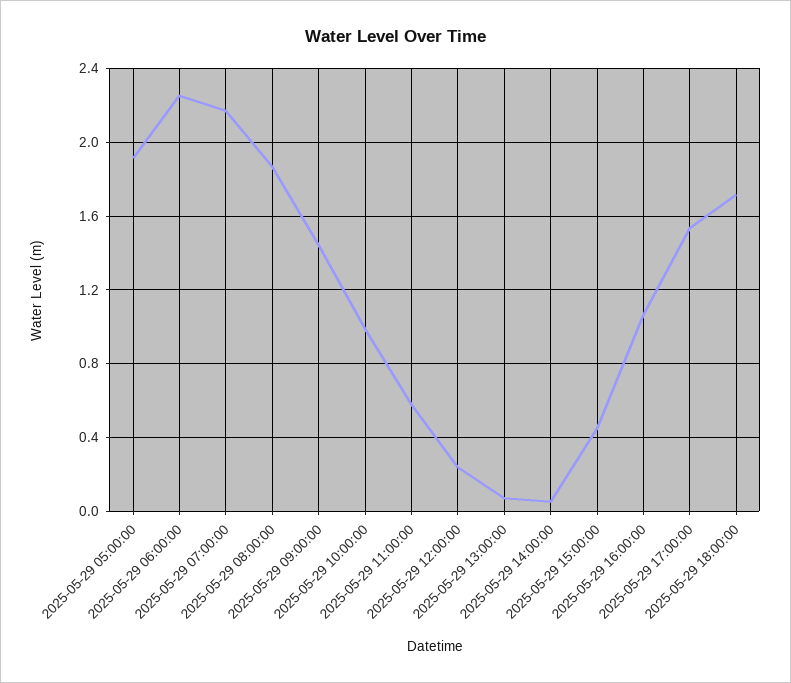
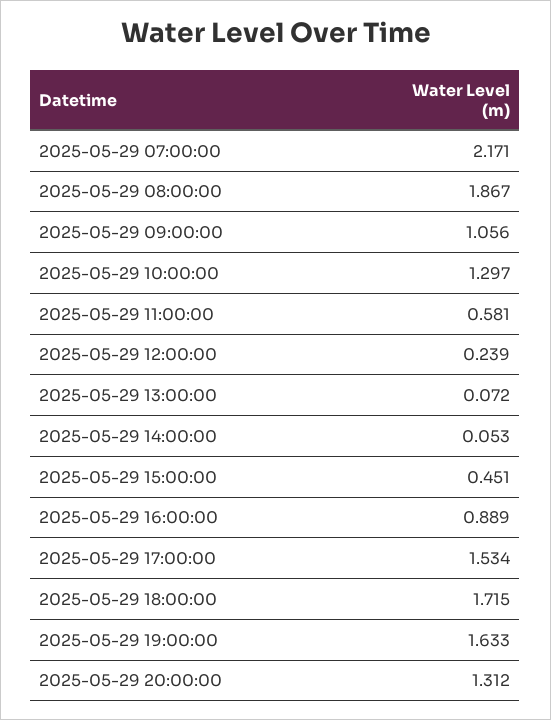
2025-05-29 05:00:00: 1.9 -> none
2025-05-29 06:00:00: 2.25 -> none
2025-05-29 09:00:00: 1.45 -> 1.056
2025-05-29 10:00:00: 1 -> 1.297
2025-05-29 16:00:00: 1.05 -> 0.889
2025-05-29 19:00:00: none -> 1.633
2025-05-29 20:00:00: none -> 1.312

